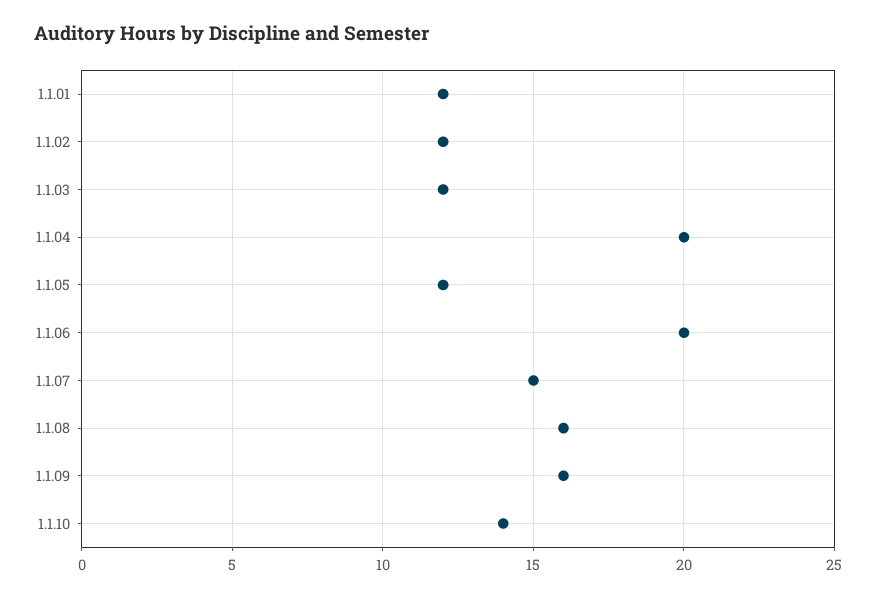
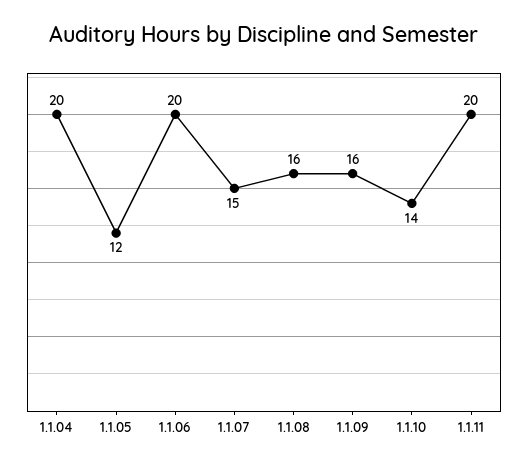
1.1.01: 12 -> none
1.1.02: 12 -> none
1.1.03: 12 -> none
1.1.11: none -> 20

